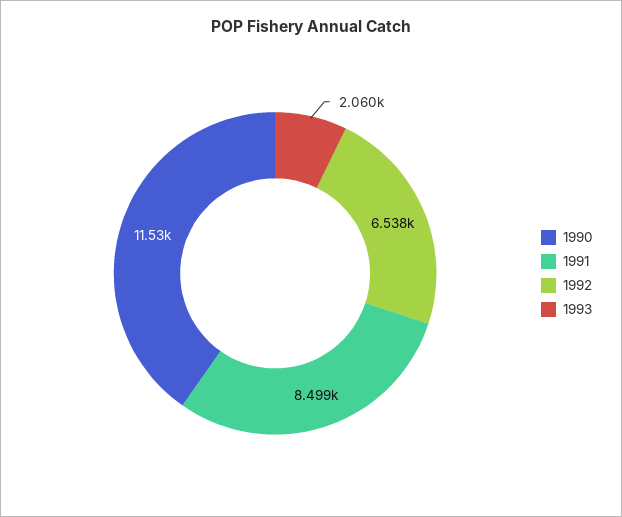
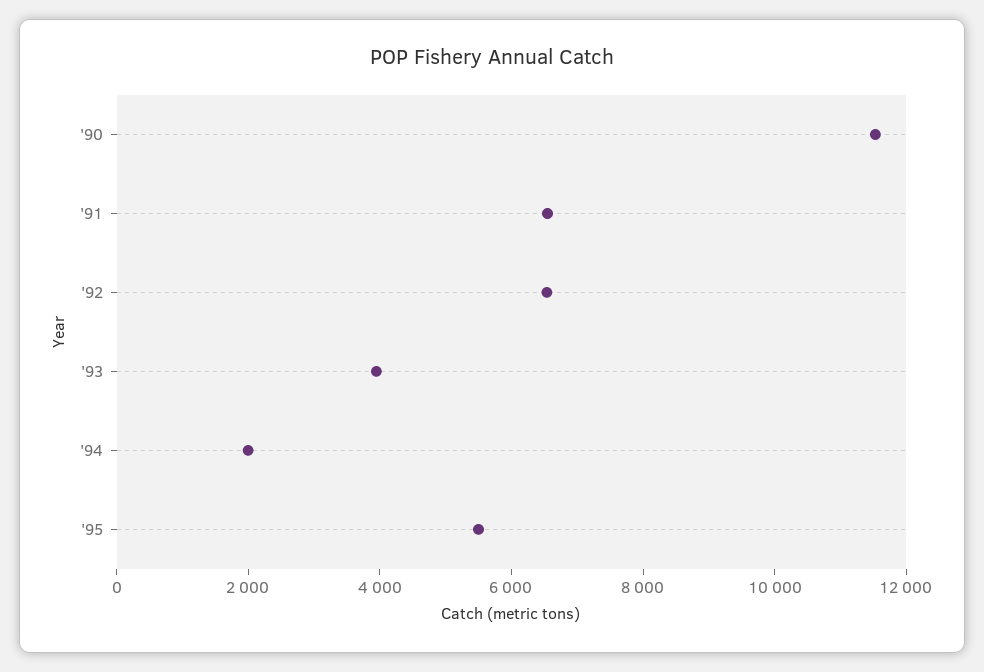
1991: 8499 -> 6500
1993: 2060 -> 4000
'94: none -> 2000
'95: none -> 5500

